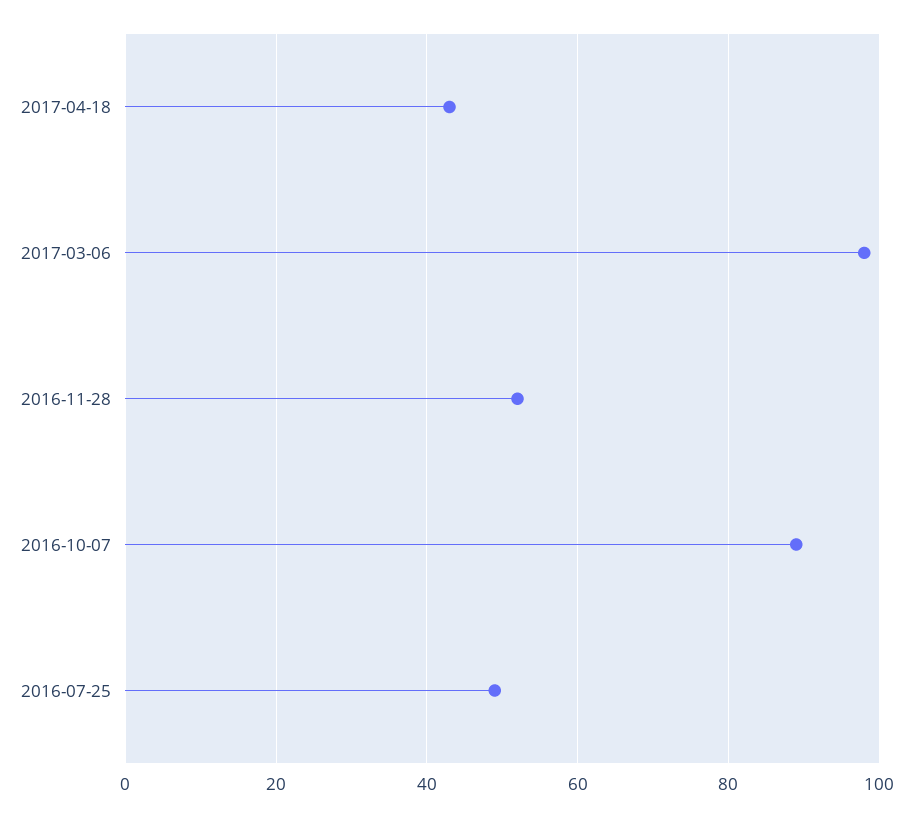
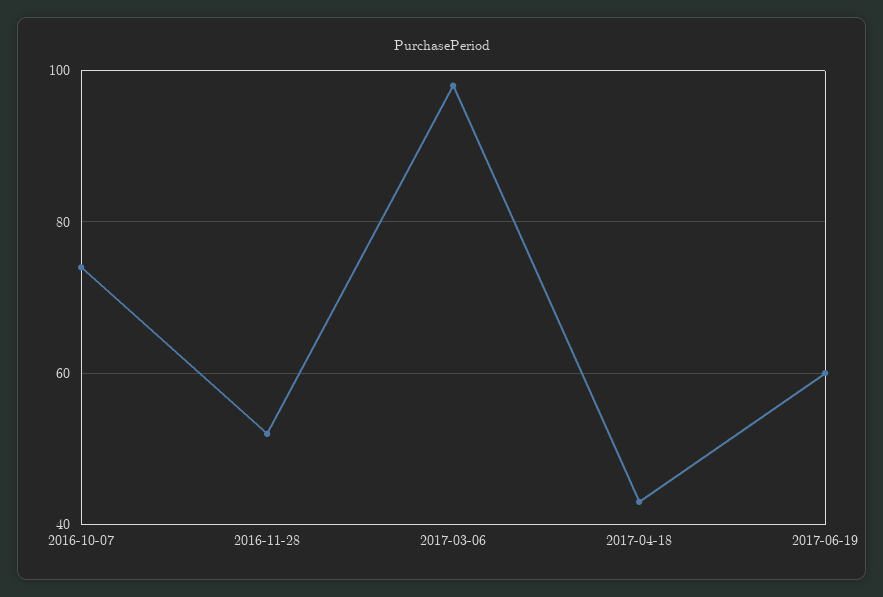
2016-10-07: 90 -> 75
2016-07-25: 50 -> none
2017-06-19: none -> 60

